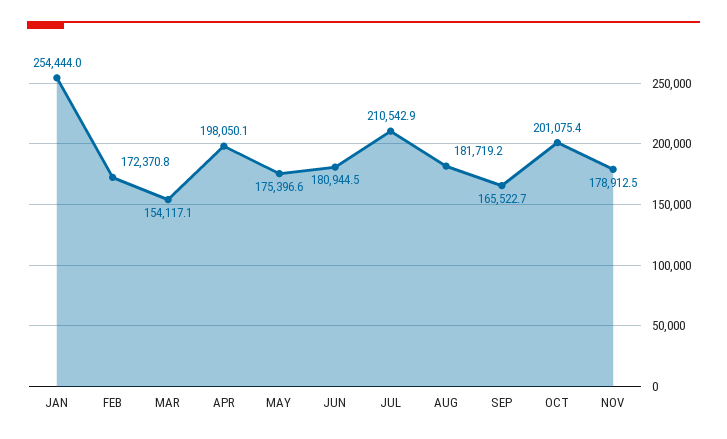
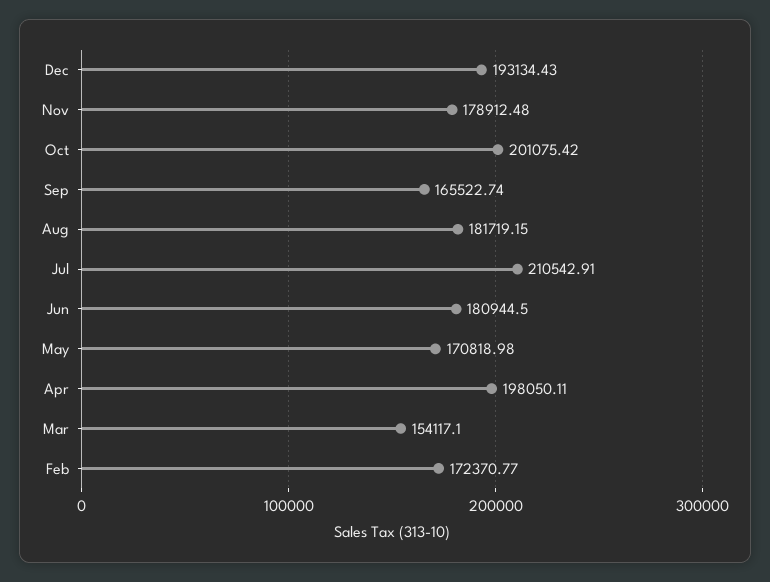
JAN: 254444 -> none
MAY: 175396.6 -> 170818.98
Dec: none -> 193134.43

